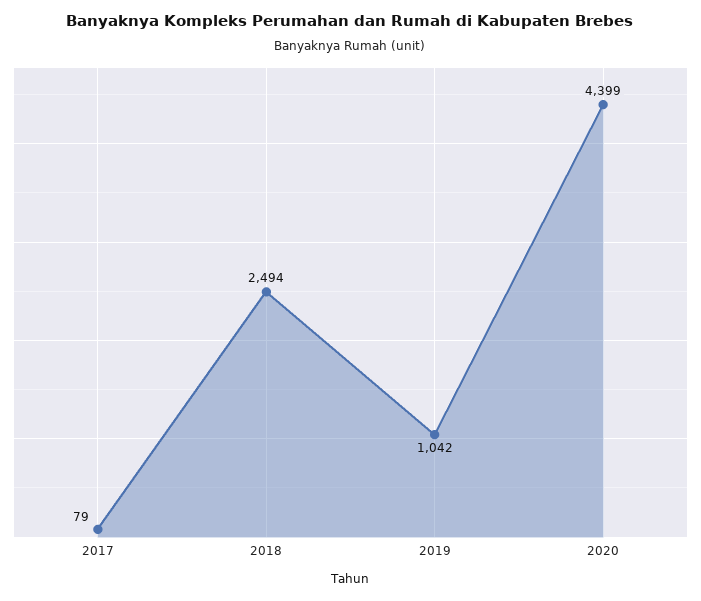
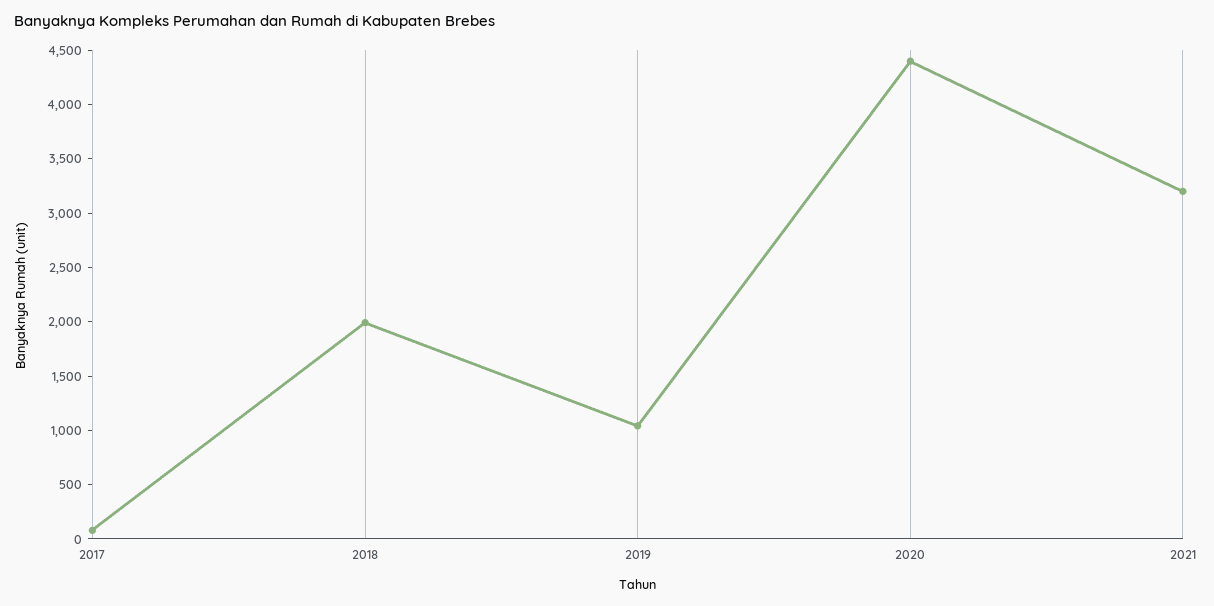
2018: 2494 -> 2000
2021: none -> 3200

